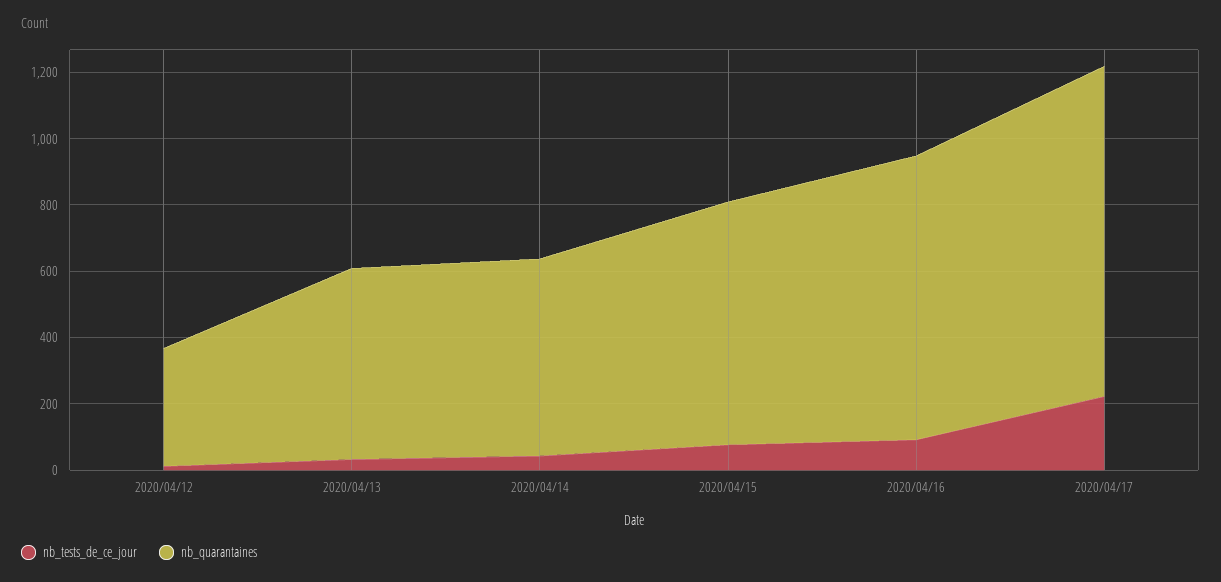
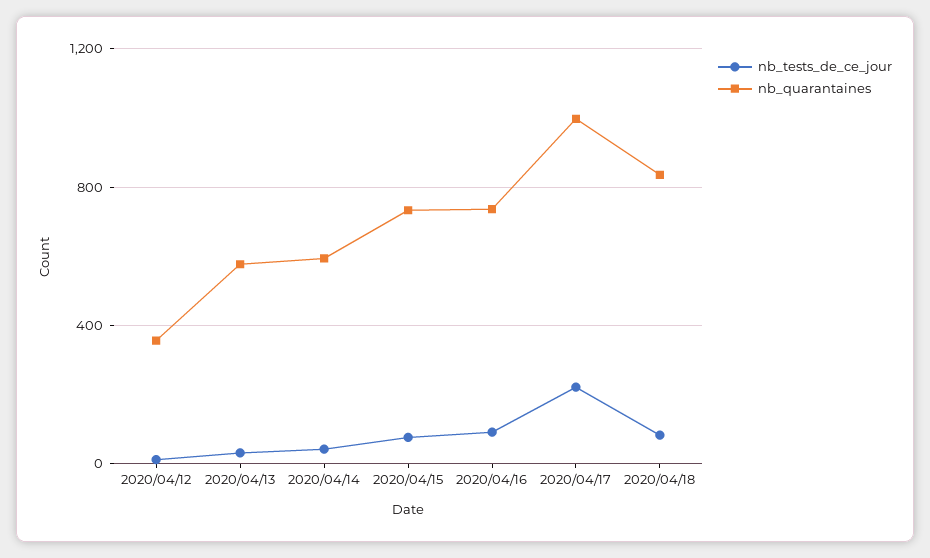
nb_quarantaines, 2020/04/16: 850 -> 750
nb_tests_de_ce_jour, 2020/04/18: none -> 100
nb_quarantaines, 2020/04/18: none -> 850

